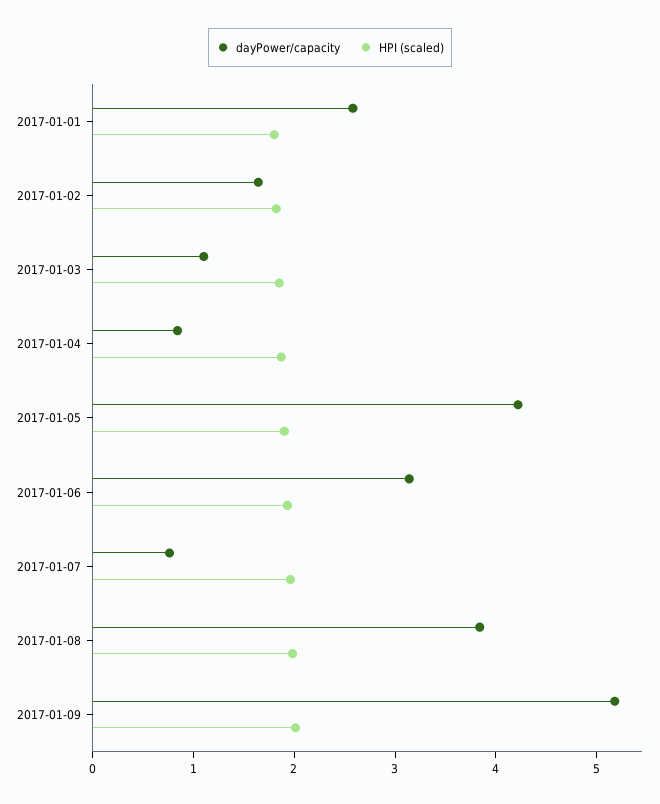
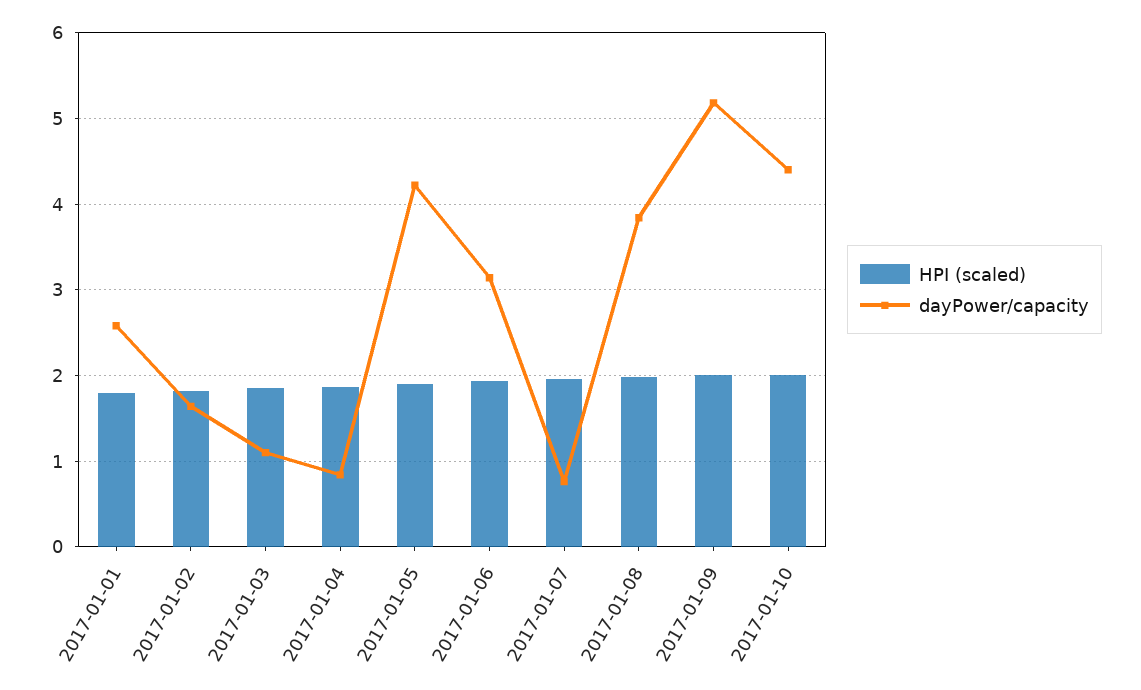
HPI (scaled), 2017-01-10: none -> 2
dayPower/capacity, 2017-01-10: none -> 4.4

